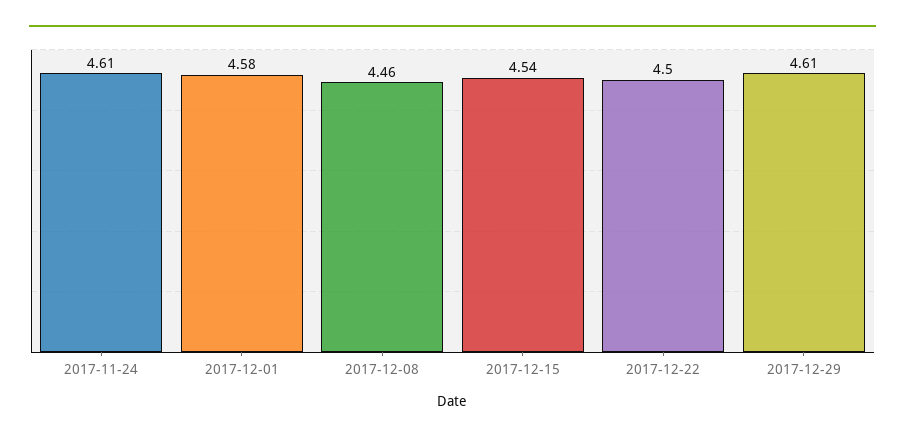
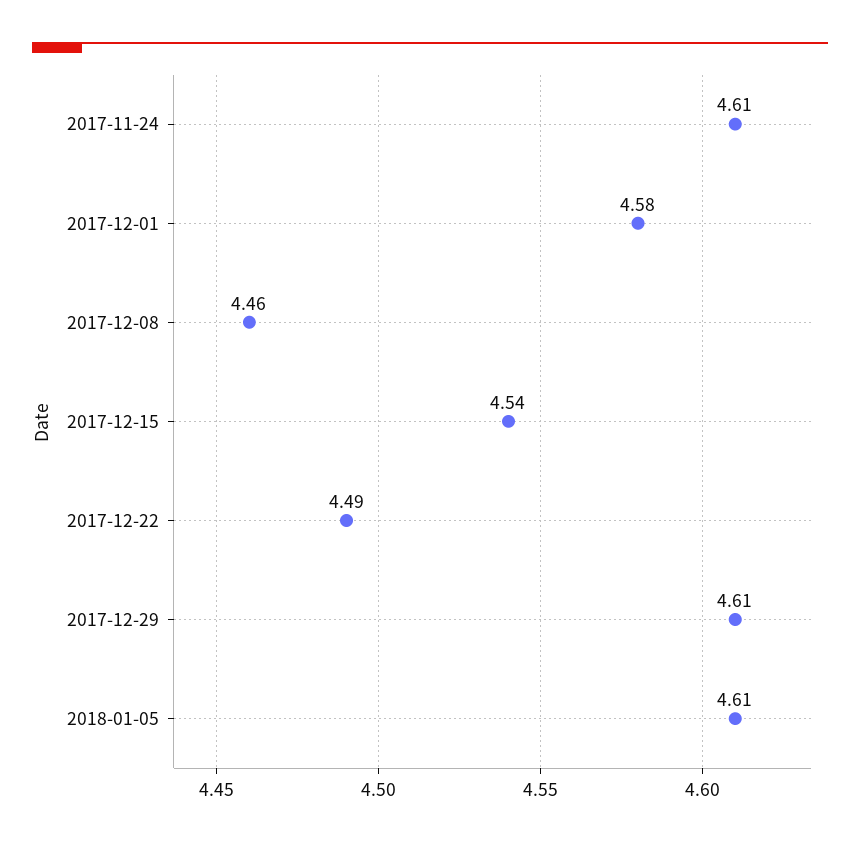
2017-12-22: 4.5 -> 4.49
2018-01-05: none -> 4.61

